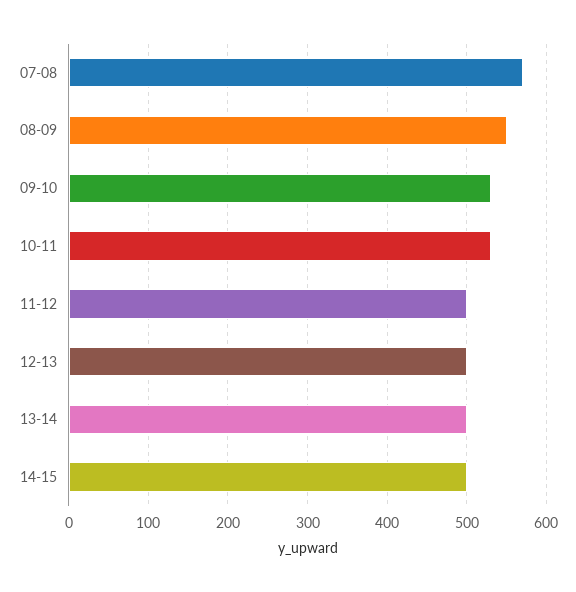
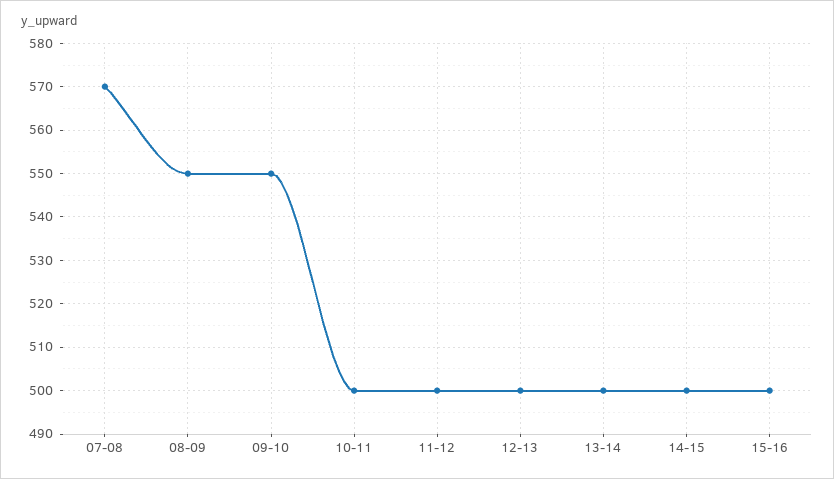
09-10: 530 -> 550
10-11: 530 -> 500
15-16: none -> 500

